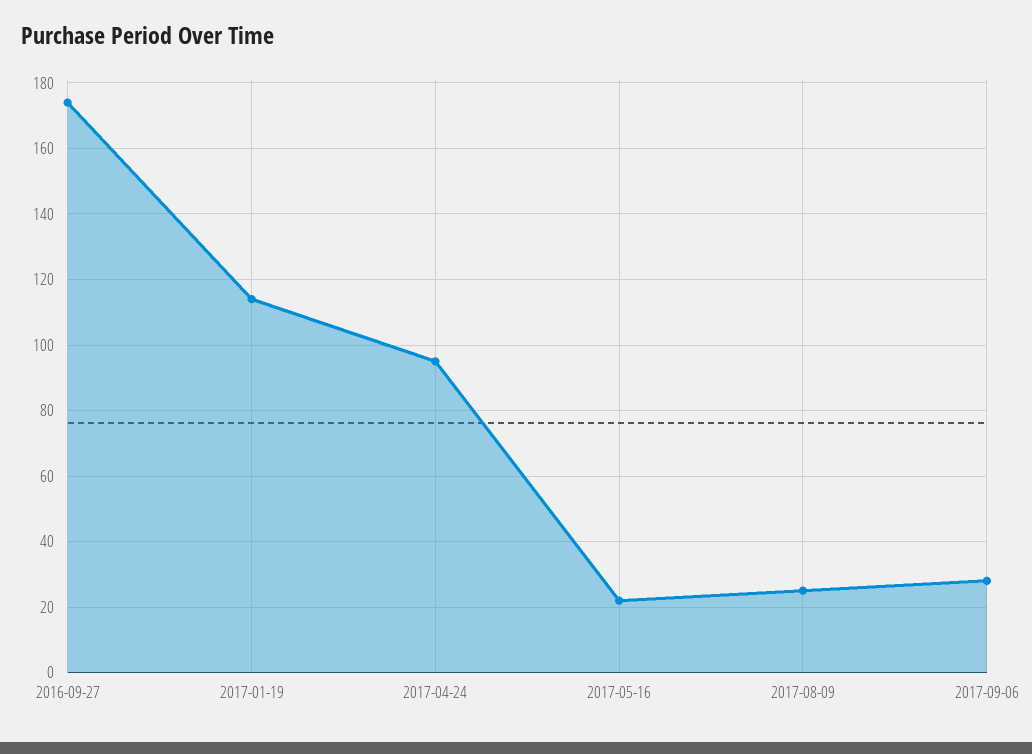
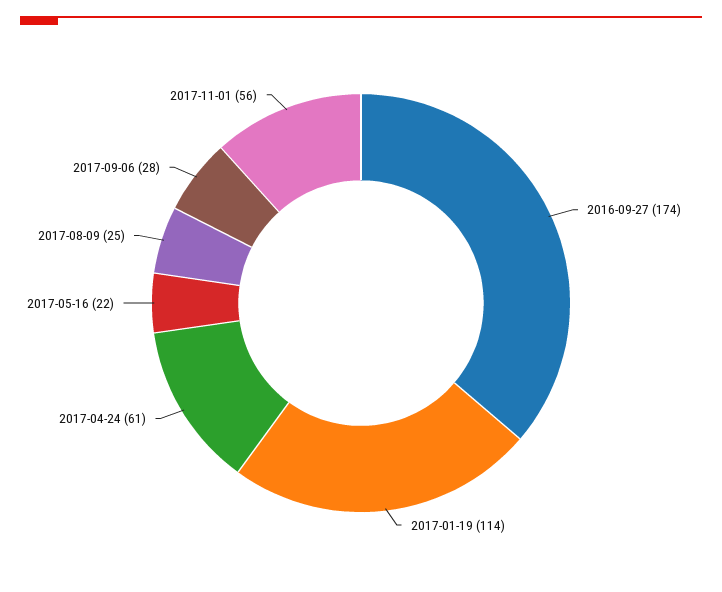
2017-04-24: 95 -> 61
2017-11-01: none -> 56

